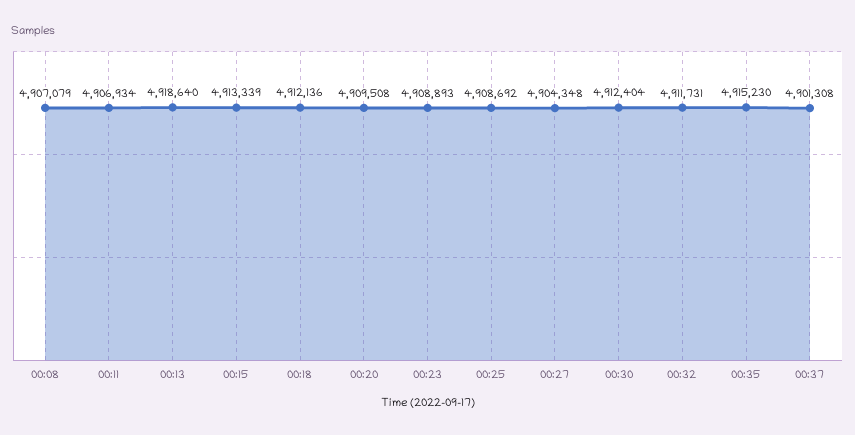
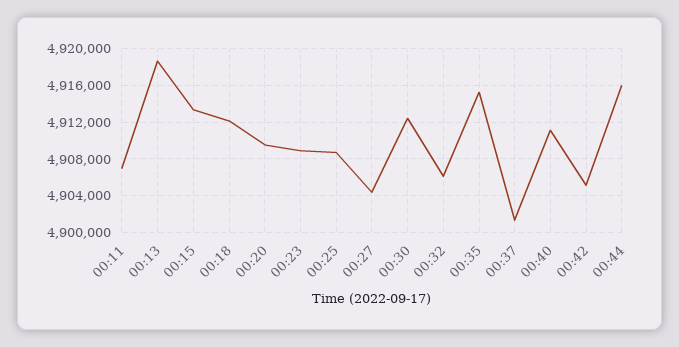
00:08: 4907079 -> none
00:32: 4911731 -> 4906000
00:40: none -> 4911000
00:42: none -> 4905000
00:44: none -> 4916000

